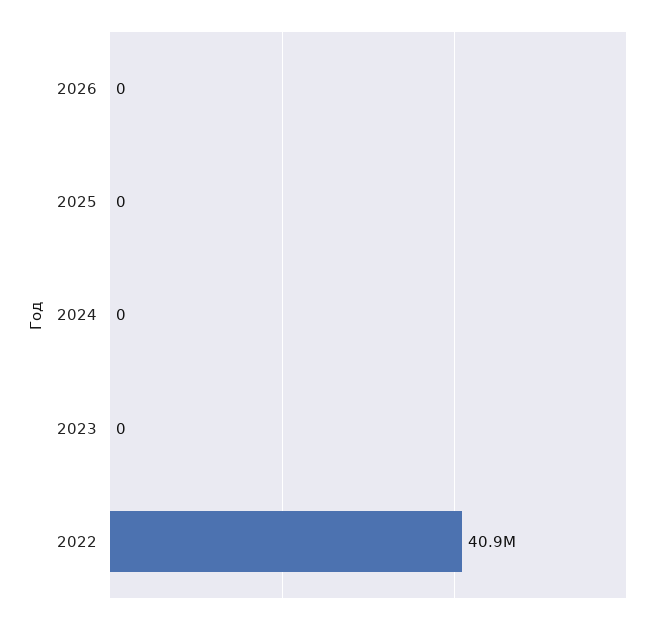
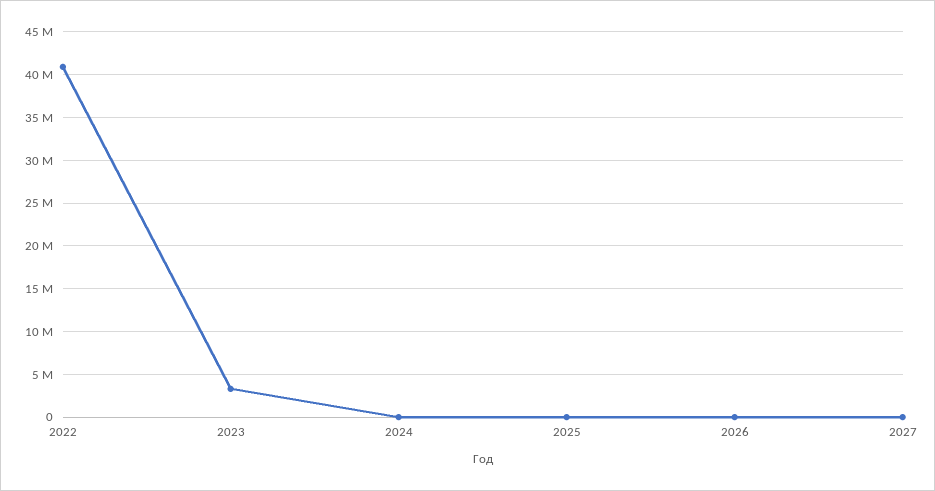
2023: 0 -> 3000000
2027: none -> 0

